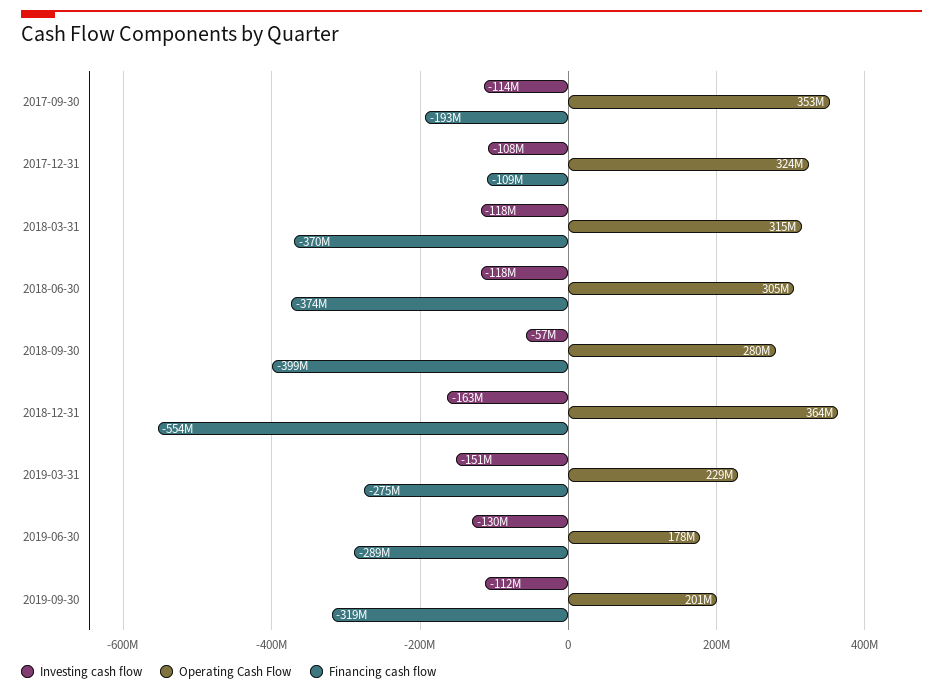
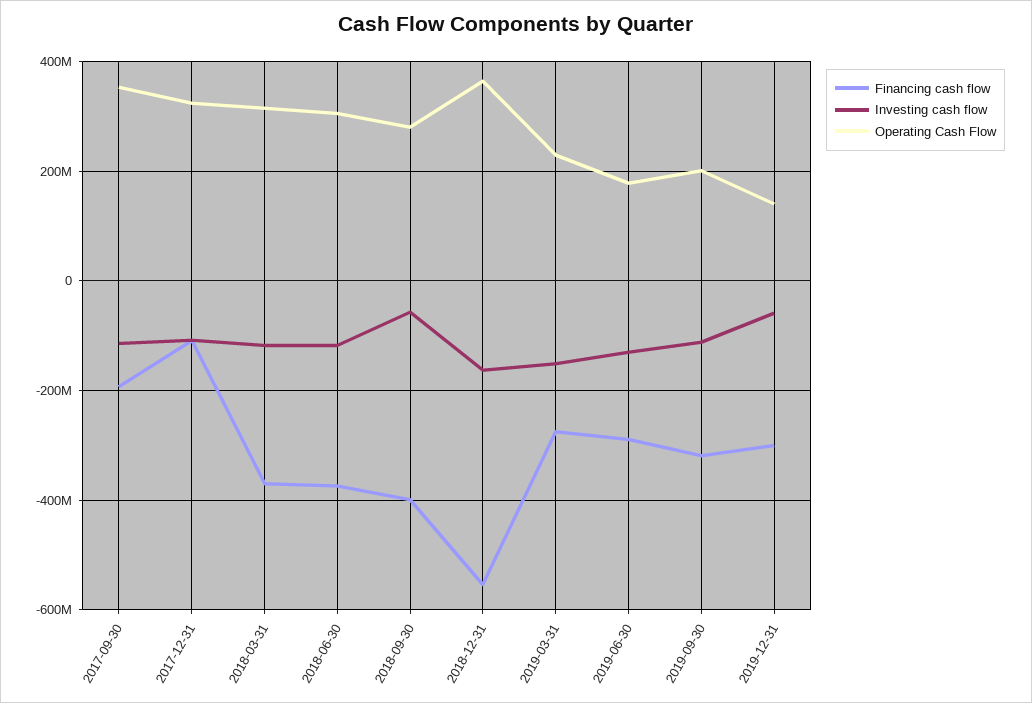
Financing cash flow, 2019-12-31: none -> -300000000
Investing cash flow, 2019-12-31: none -> -60000000
Operating Cash Flow, 2019-12-31: none -> 140000000

